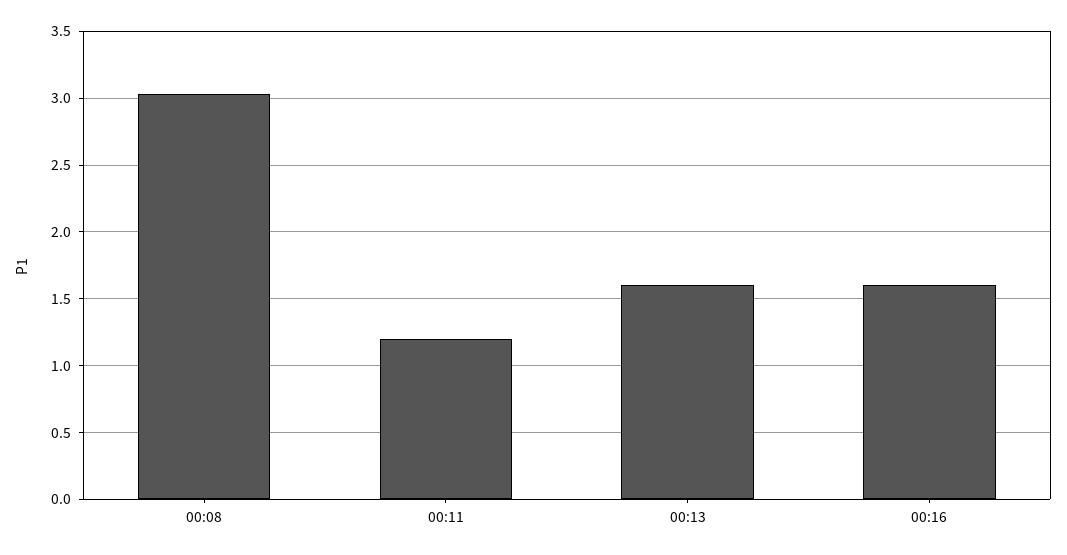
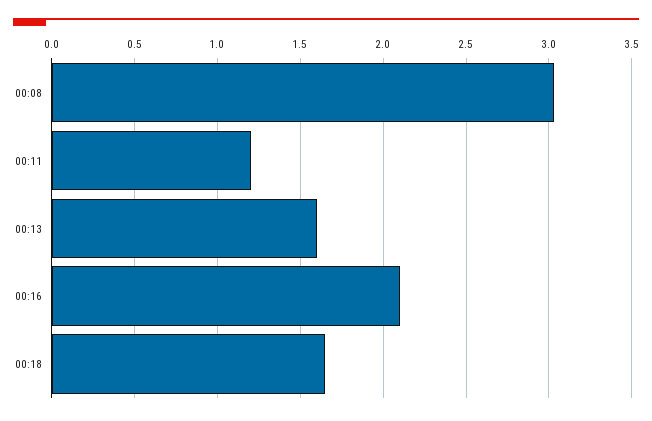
00:16: 1.6 -> 2.1
00:18: none -> 1.65

